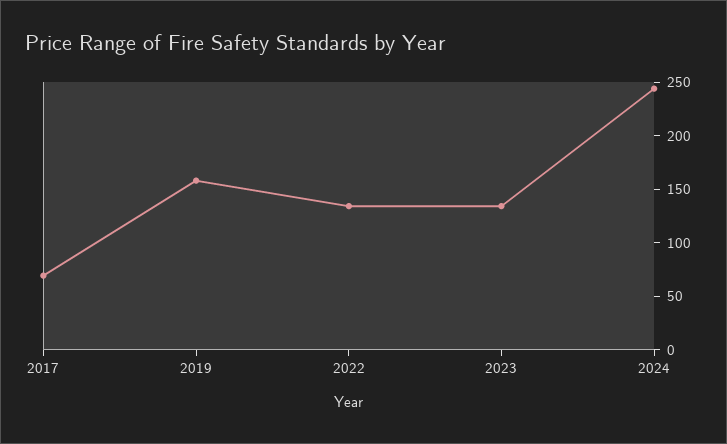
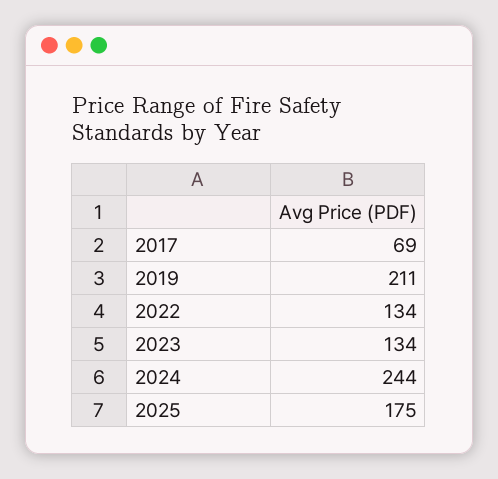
2019: 160 -> 211
2025: none -> 175

